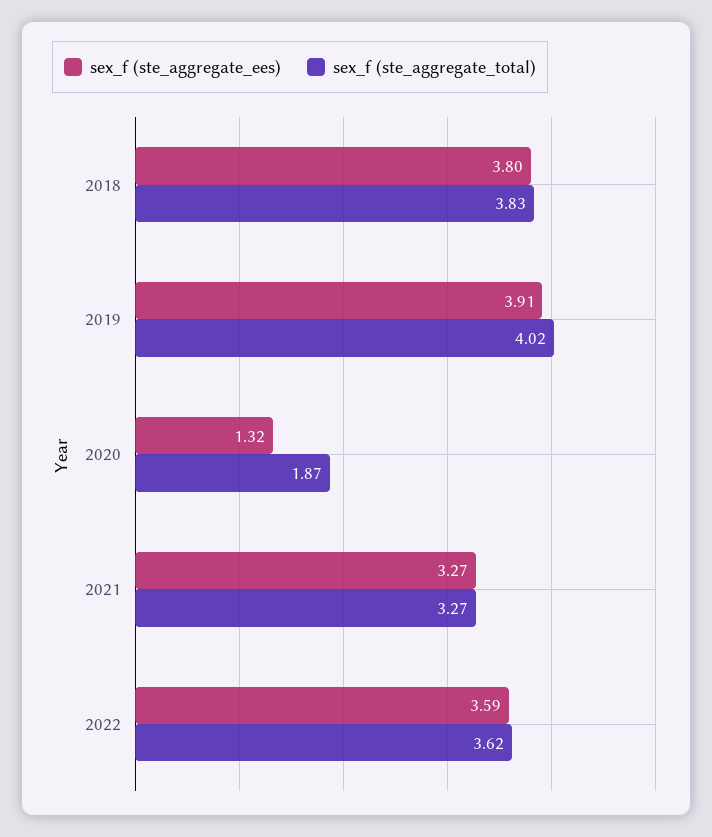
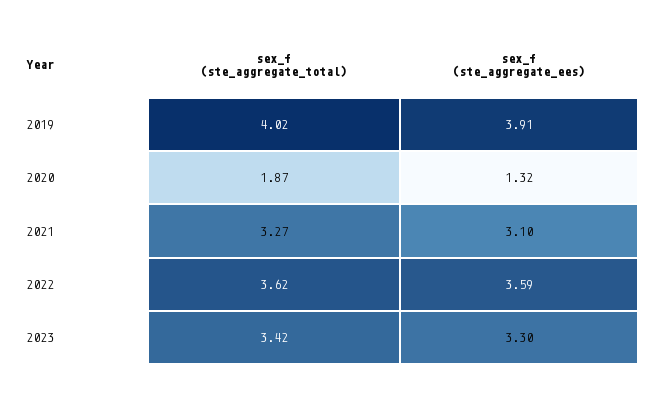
sex_f (ste_aggregate_ees), 2018: 3.8 -> none
sex_f (ste_aggregate_total), 2018: 3.83 -> none
sex_f (ste_aggregate_ees), 2021: 3.27 -> 3.1
sex_f (ste_aggregate_total), 2023: none -> 3.42
sex_f (ste_aggregate_ees), 2023: none -> 3.3

